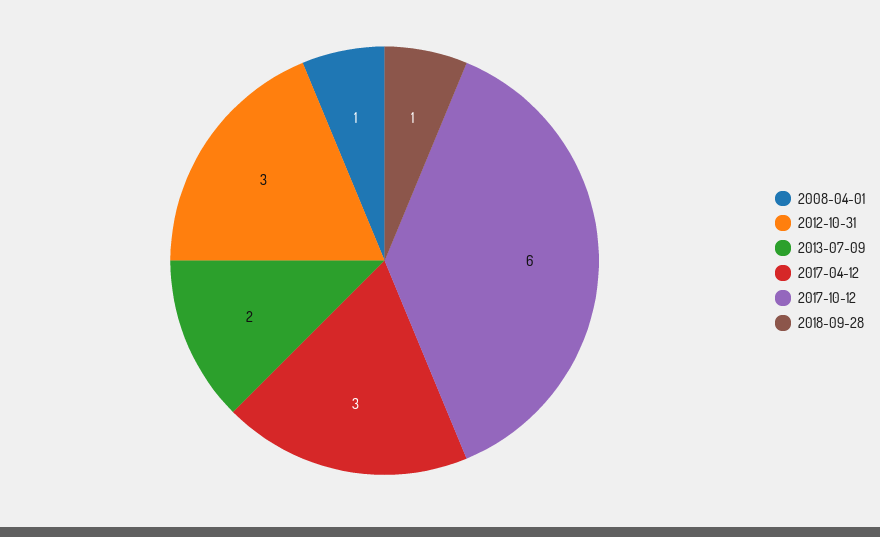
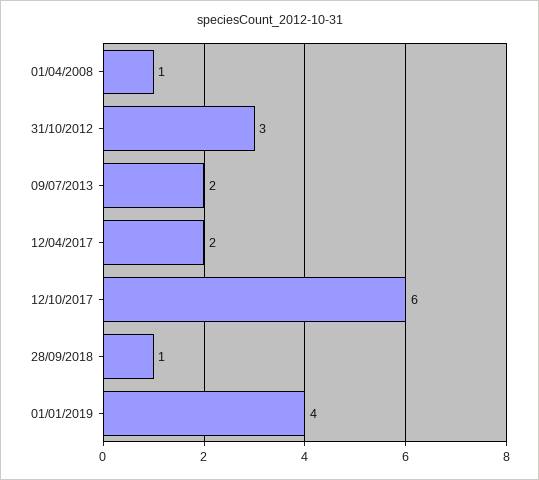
2017-04-12: 3 -> 2
01/01/2019: none -> 4

